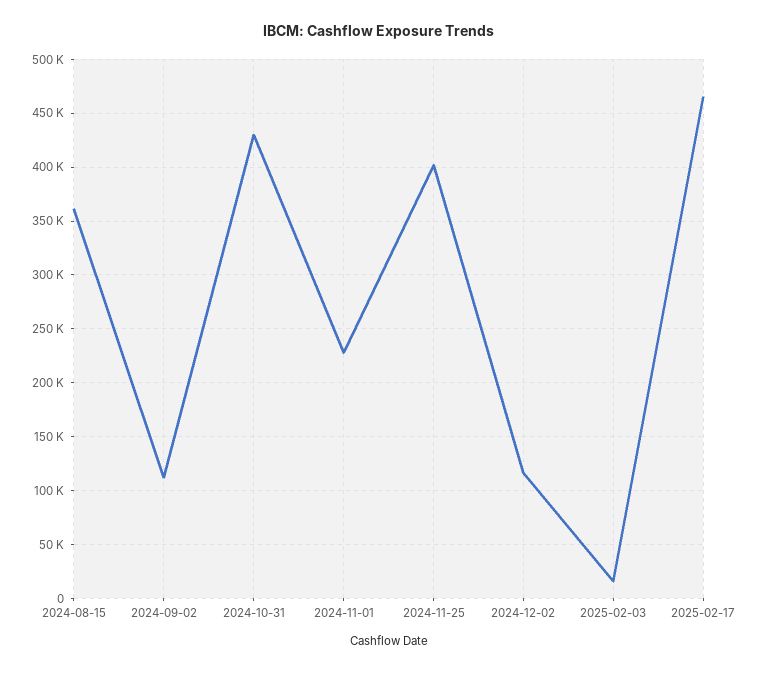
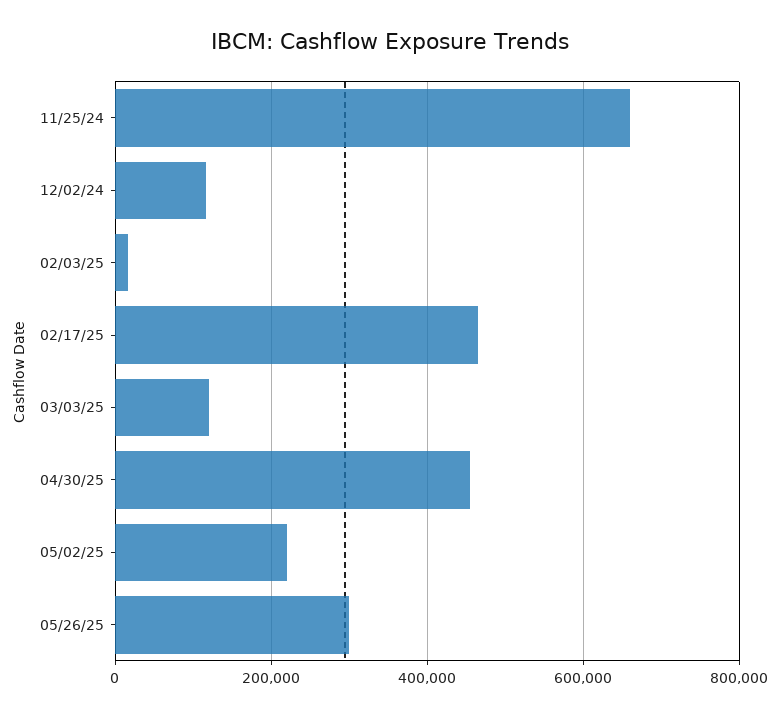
2024-08-15: 360000 -> none
2024-09-02: 110000 -> none
2024-10-31: 430000 -> none
2024-11-01: 230000 -> none
2024-11-25: 400000 -> 660000
03/03/25: none -> 120000
04/30/25: none -> 460000
05/02/25: none -> 220000
05/26/25: none -> 300000

